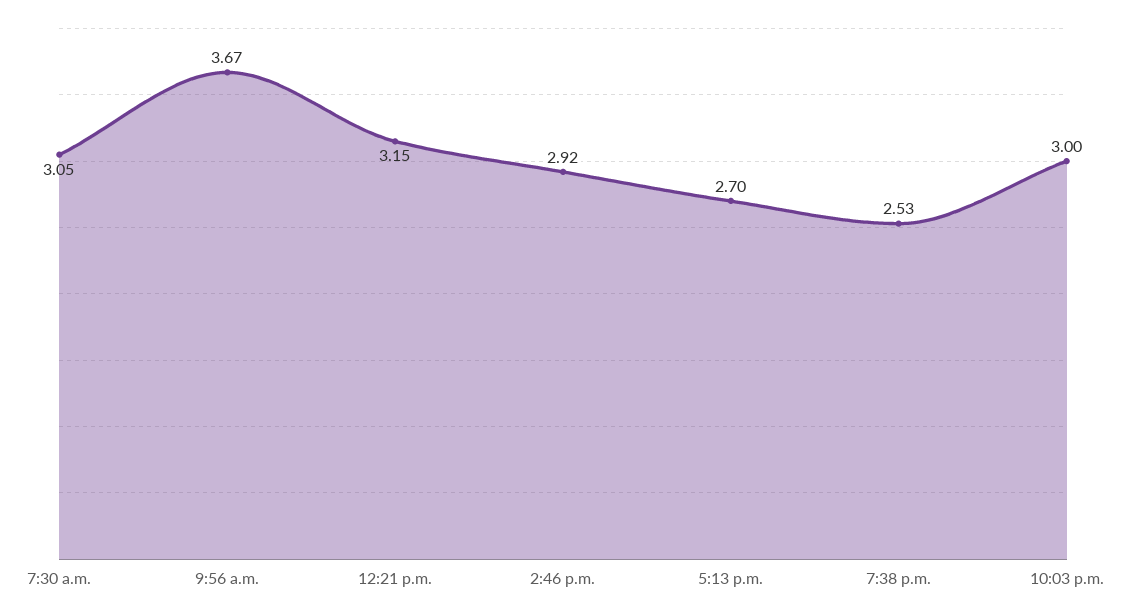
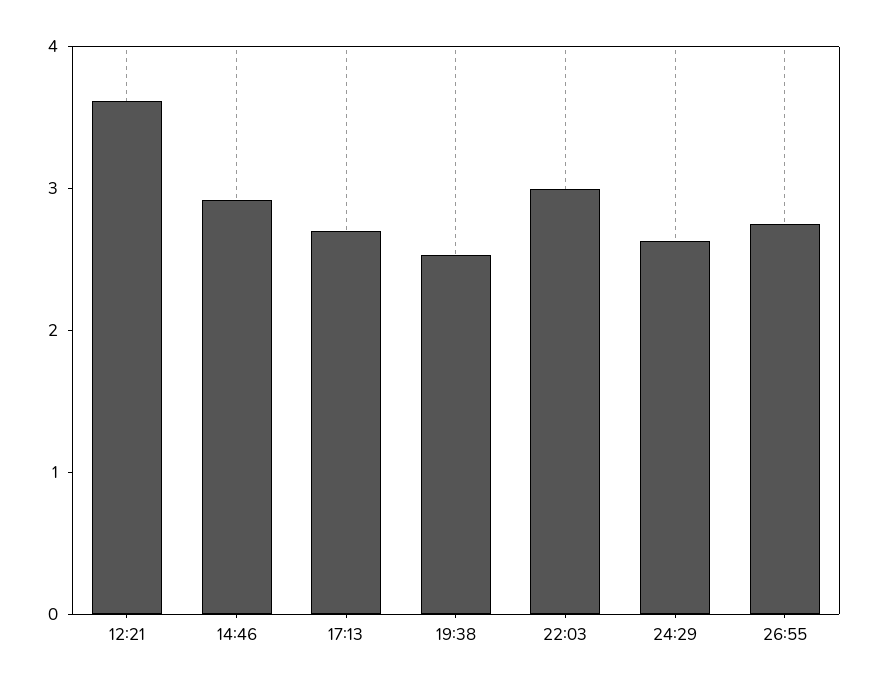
7:30 a.m.: 3.05 -> none
9:56 a.m.: 3.67 -> none
12:21 p.m.: 3.15 -> 3.6
24:29: none -> 2.6
26:55: none -> 2.8

